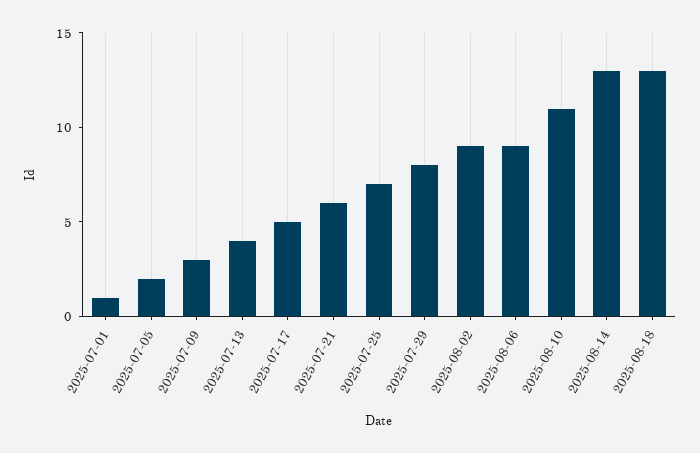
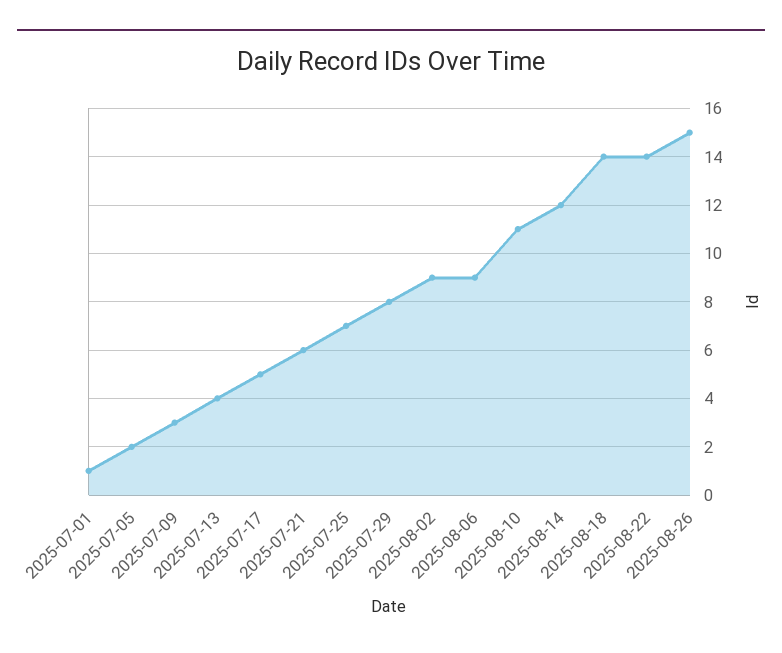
2025-08-14: 13 -> 12
2025-08-18: 13 -> 14
2025-08-22: none -> 14
2025-08-26: none -> 15

